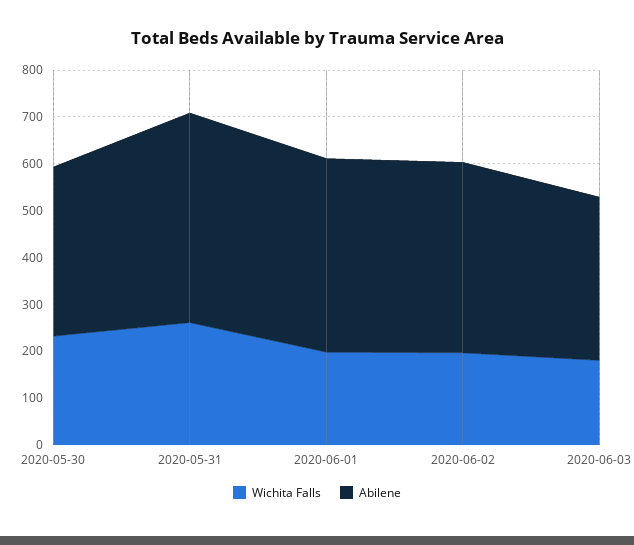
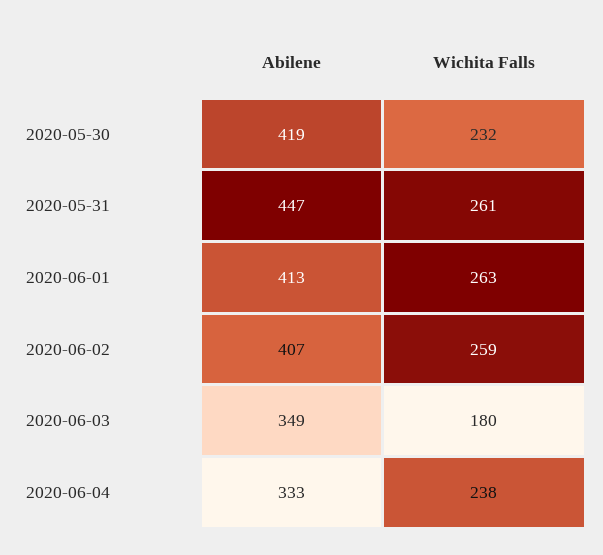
Abilene, 2020-05-30: 360 -> 419
Wichita Falls, 2020-06-01: 200 -> 263
Wichita Falls, 2020-06-02: 200 -> 259
Abilene, 2020-06-04: none -> 333
Wichita Falls, 2020-06-04: none -> 238

